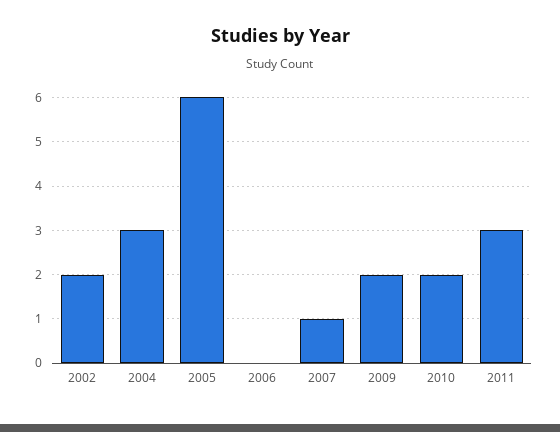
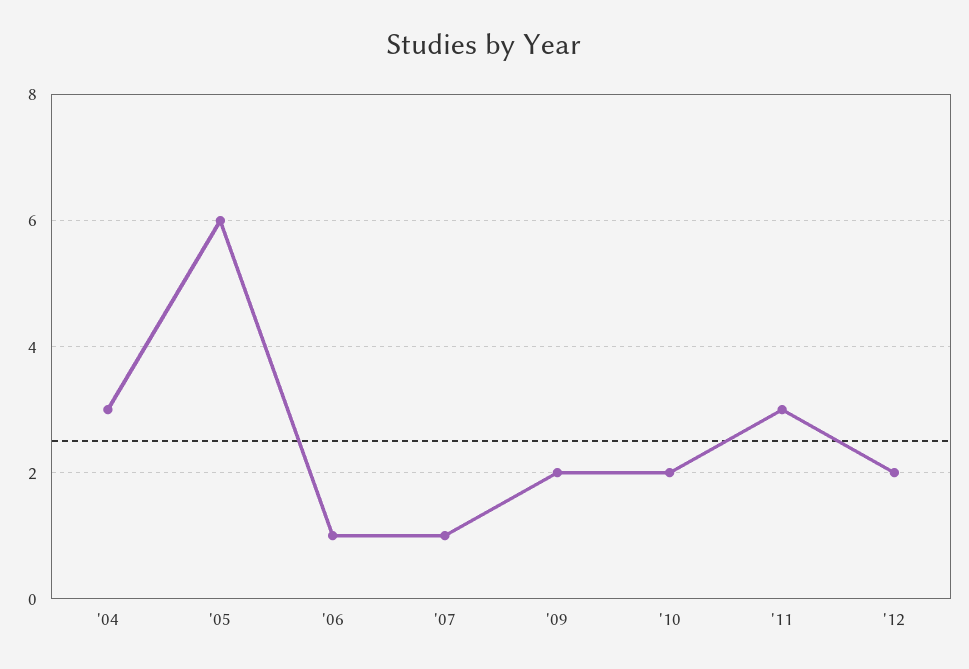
2002: 2 -> none
2006: 0 -> 1
'12: none -> 2

